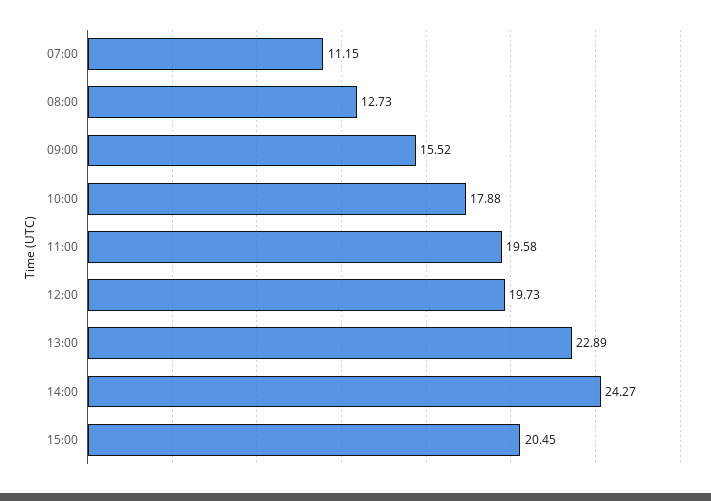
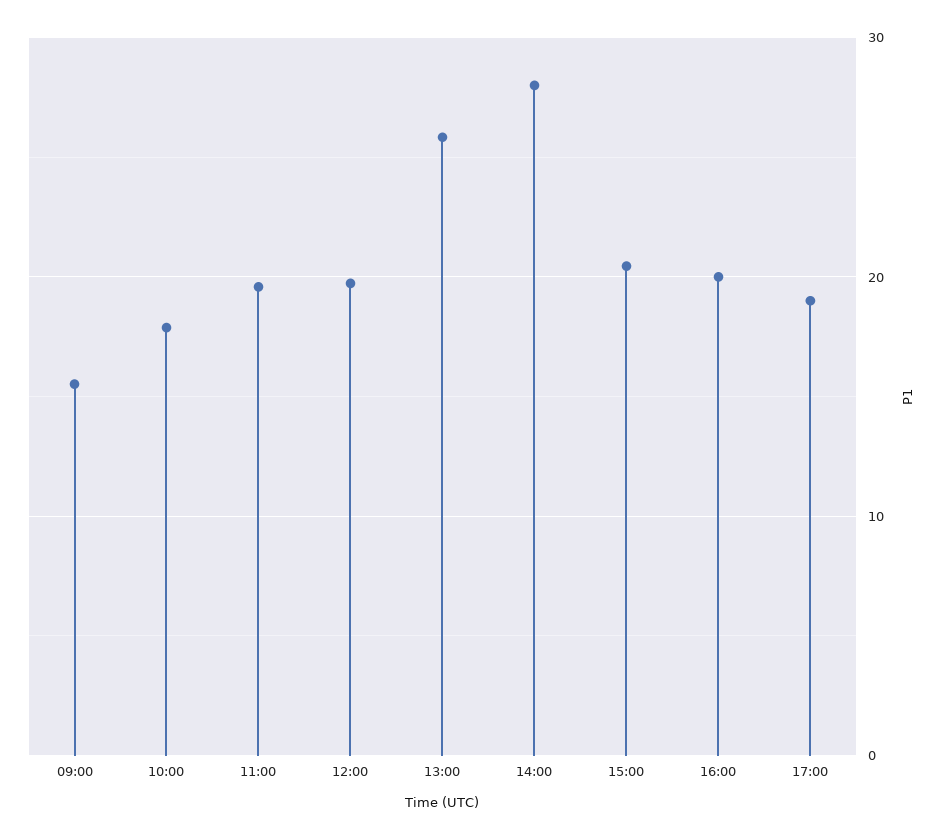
07:00: 11.15 -> none
08:00: 12.73 -> none
13:00: 22.89 -> 26
14:00: 24.27 -> 28
16:00: none -> 20
17:00: none -> 19

